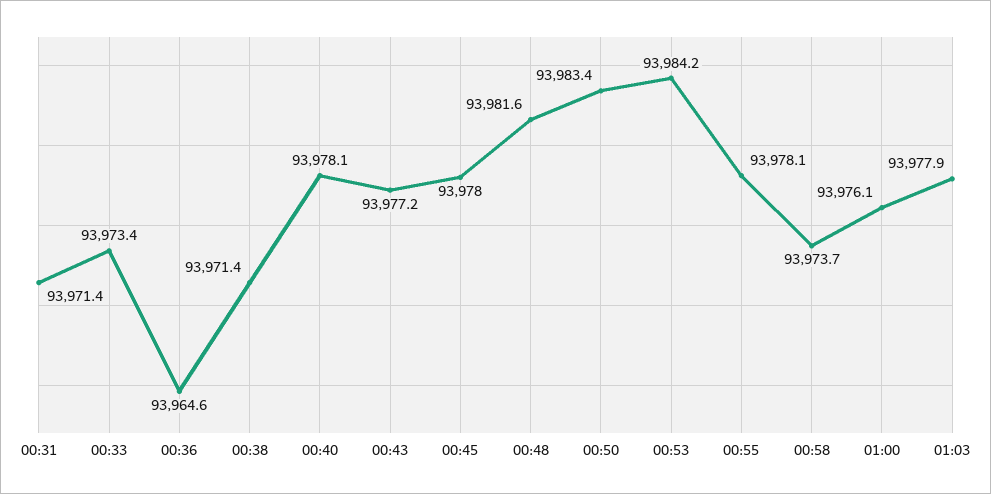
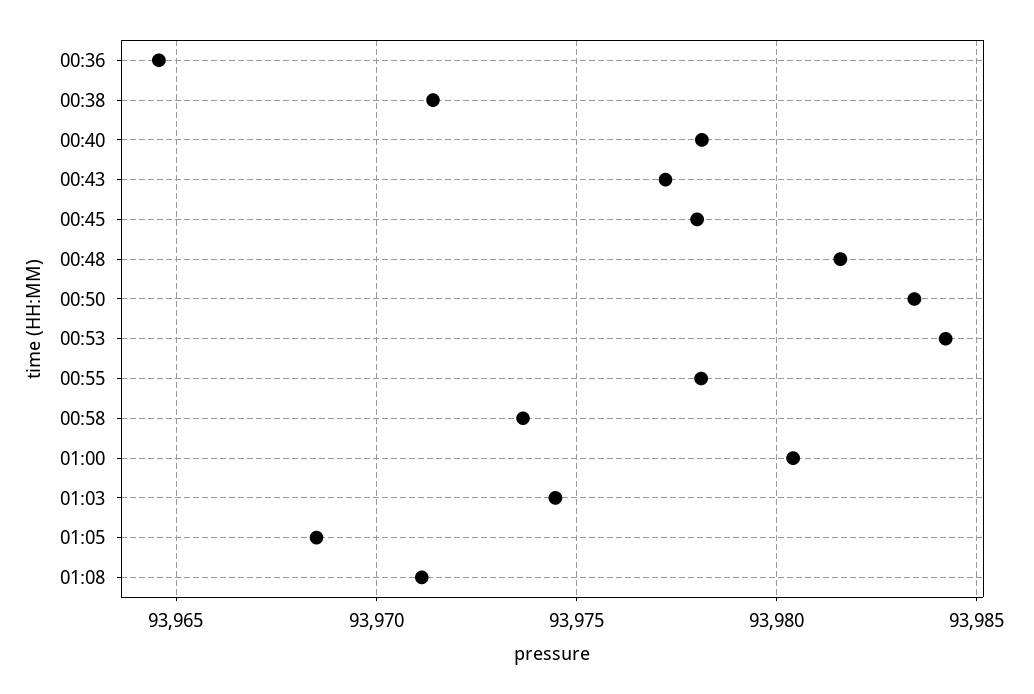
00:31: 93971.4 -> none
00:33: 93973.4 -> none
01:00: 93976.1 -> 93980.5
01:03: 93977.9 -> 93974.5
01:05: none -> 93968.5
01:08: none -> 93971

